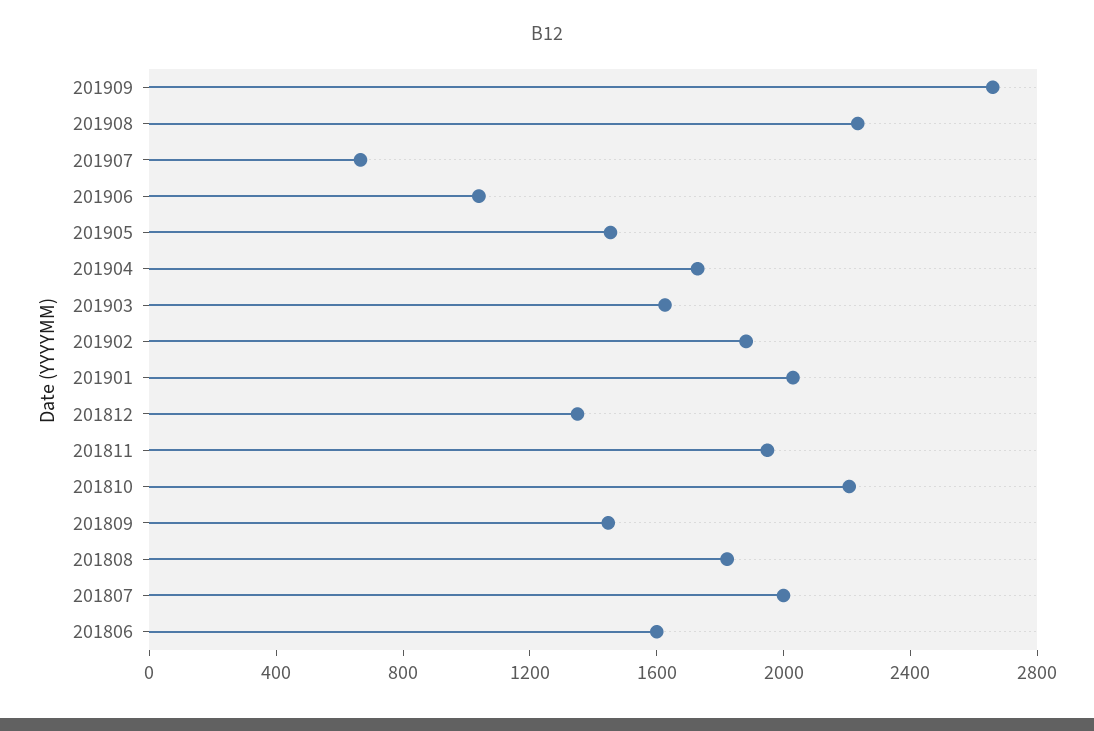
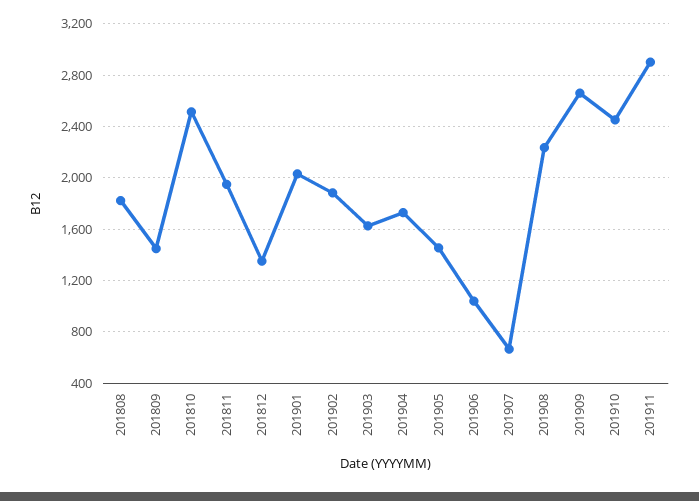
201810: 2200 -> 2500
201807: 2000 -> none
201806: 1600 -> none
201910: none -> 2450
201911: none -> 2900

